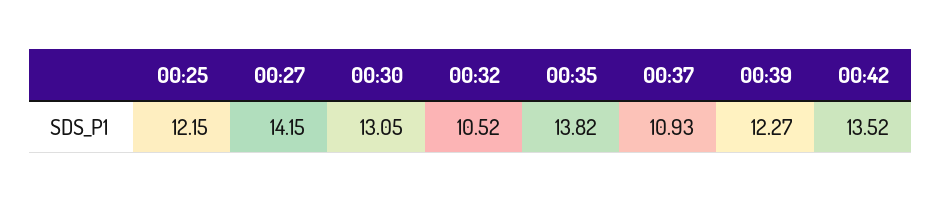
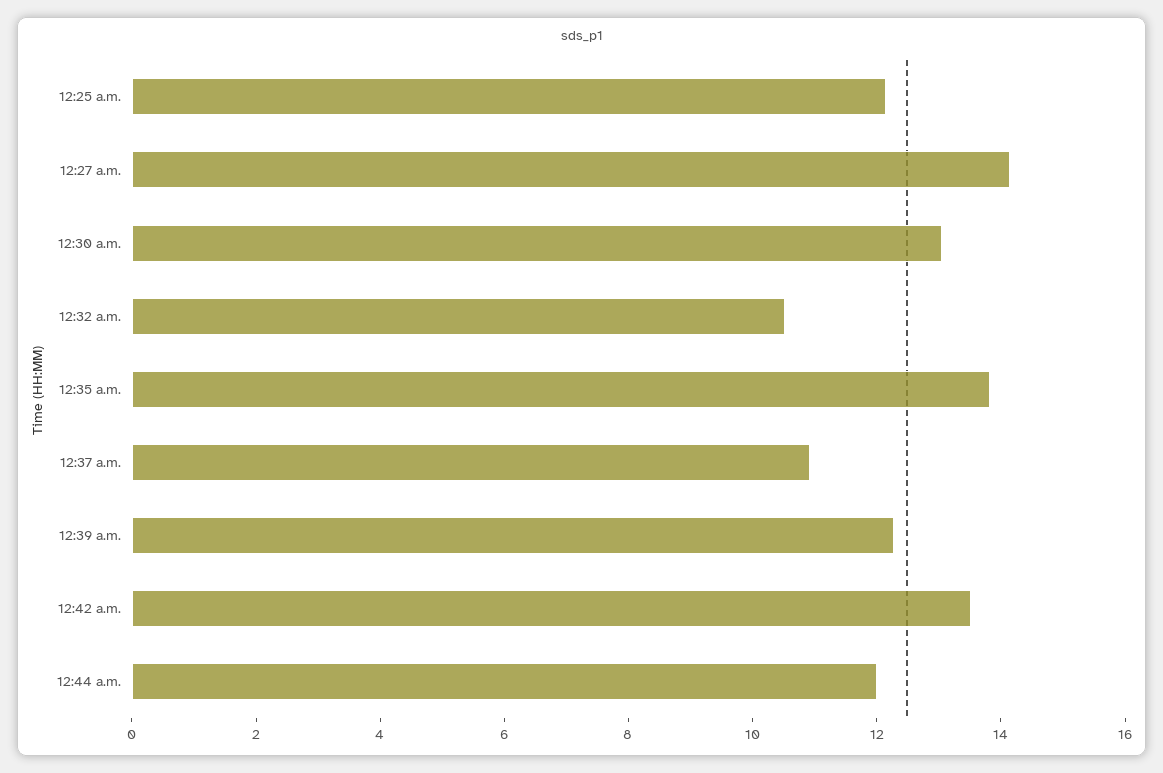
12:44 a.m.: none -> 12

